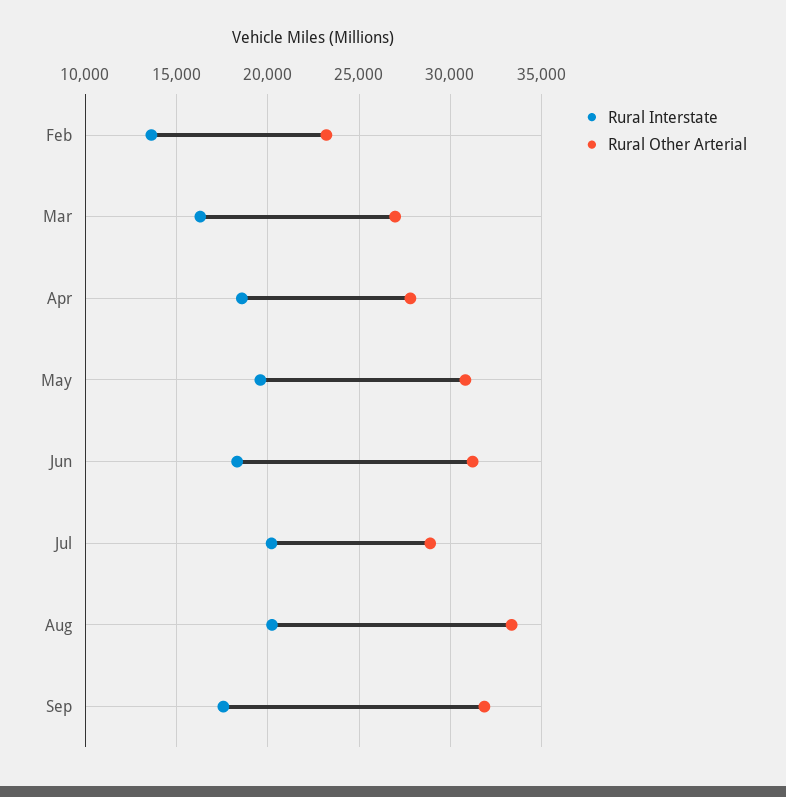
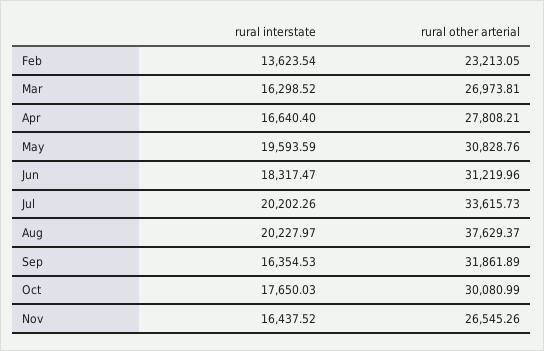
Rural Interstate, Apr: 18500 -> 16640.4
Rural Other Arterial, Jul: 29000 -> 33615.73
Rural Other Arterial, Aug: 33500 -> 37629.37
Rural Interstate, Sep: 17500 -> 16354.53
Rural Interstate, Oct: none -> 17650.03
Rural Other Arterial, Oct: none -> 30080.99
Rural Interstate, Nov: none -> 16437.52
Rural Other Arterial, Nov: none -> 26545.26

